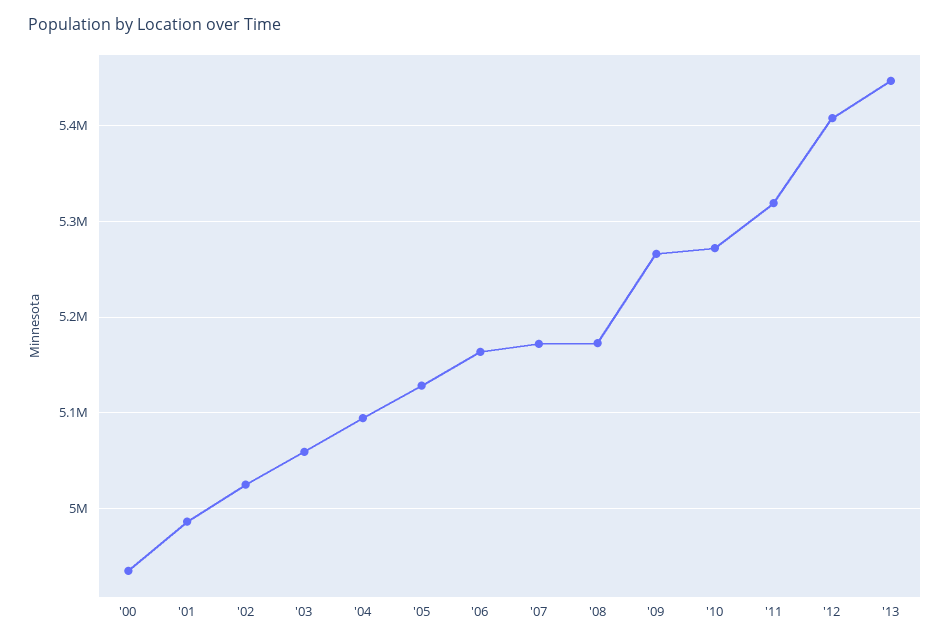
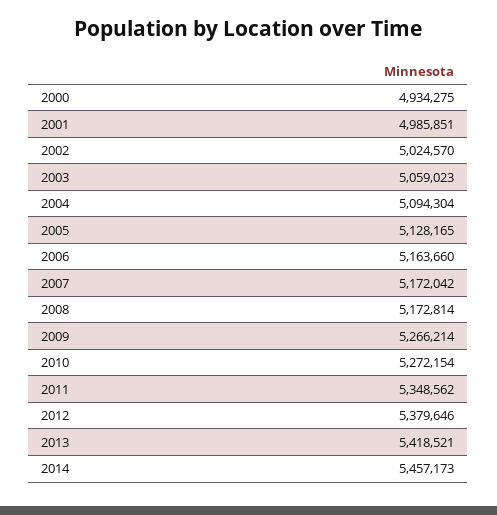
'11: 5320000 -> 5348562
'12: 5410000 -> 5379646
'13: 5450000 -> 5418521
2014: none -> 5457173

